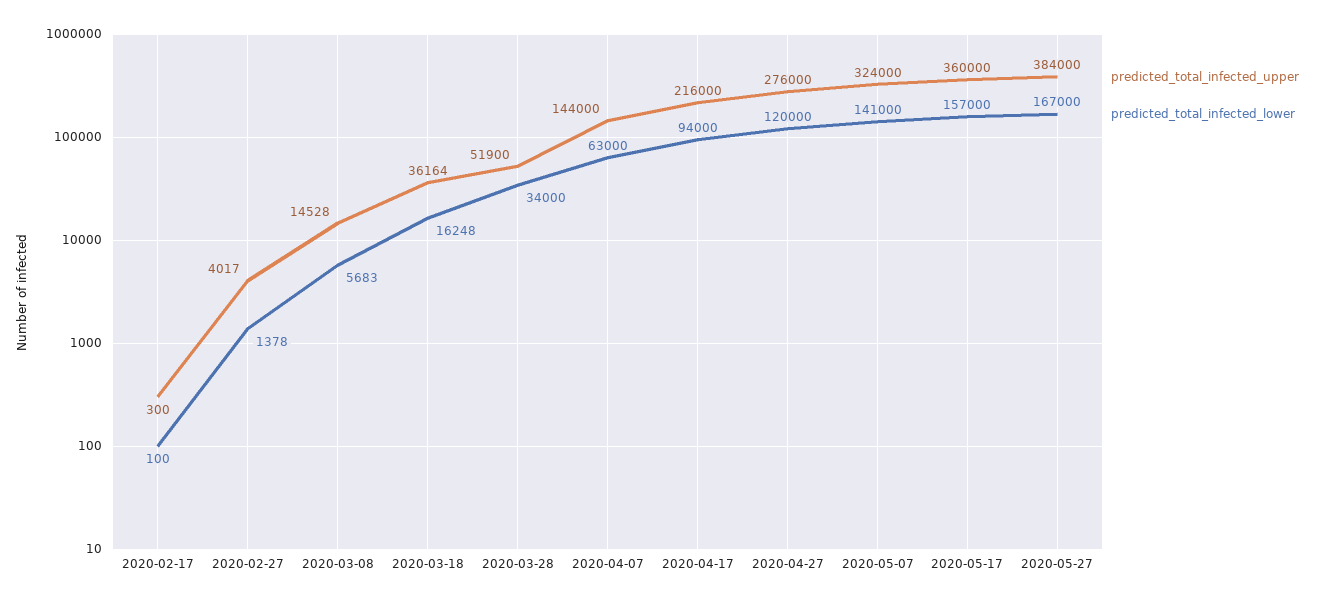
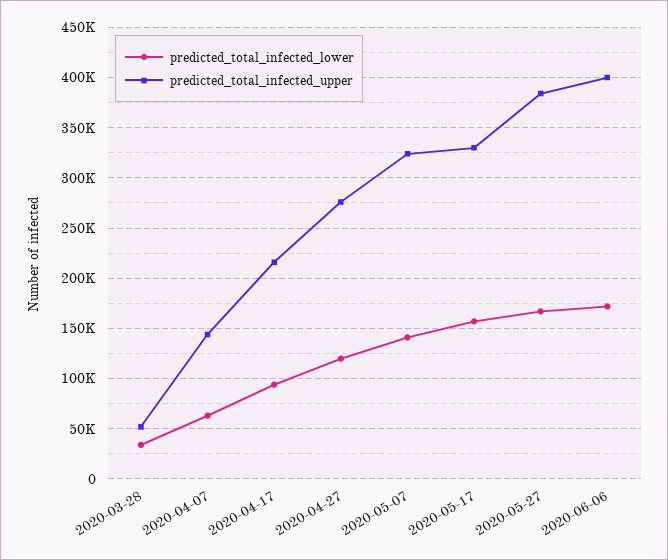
predicted_total_infected_upper, 2020-02-17: 300 -> none
predicted_total_infected_lower, 2020-02-17: 100 -> none
predicted_total_infected_upper, 2020-02-27: 4017 -> none
predicted_total_infected_lower, 2020-02-27: 1378 -> none
predicted_total_infected_upper, 2020-03-08: 14528 -> none
predicted_total_infected_lower, 2020-03-08: 5683 -> none
predicted_total_infected_upper, 2020-03-18: 36164 -> none
predicted_total_infected_lower, 2020-03-18: 16248 -> none
predicted_total_infected_upper, 2020-05-17: 360000 -> 330000
predicted_total_infected_lower, 2020-06-06: none -> 170000
predicted_total_infected_upper, 2020-06-06: none -> 400000

